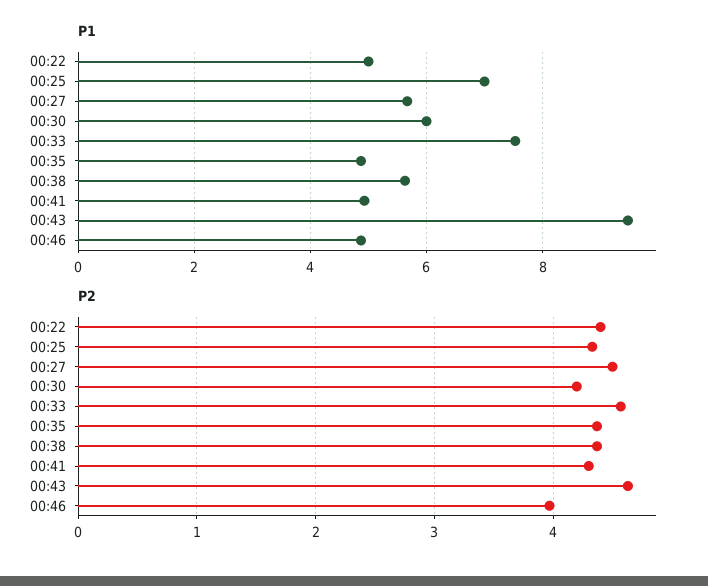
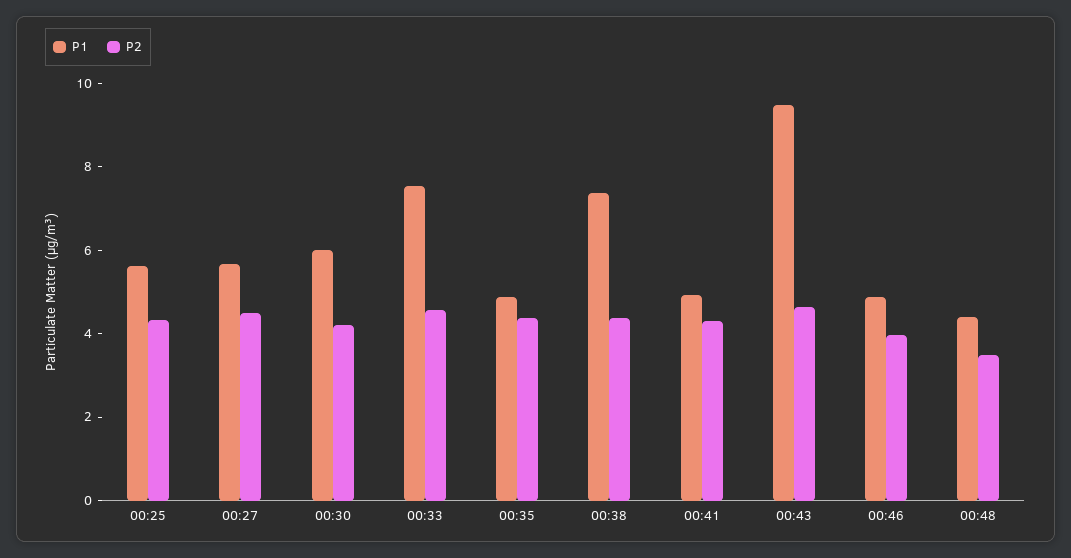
P1, 00:22: 5 -> none
P1, 00:25: 7 -> 5.5
P1, 00:38: 5.6 -> 7.5
P2, 00:22: 4.4 -> none
P1, 00:48: none -> 4.5
P2, 00:48: none -> 3.5

